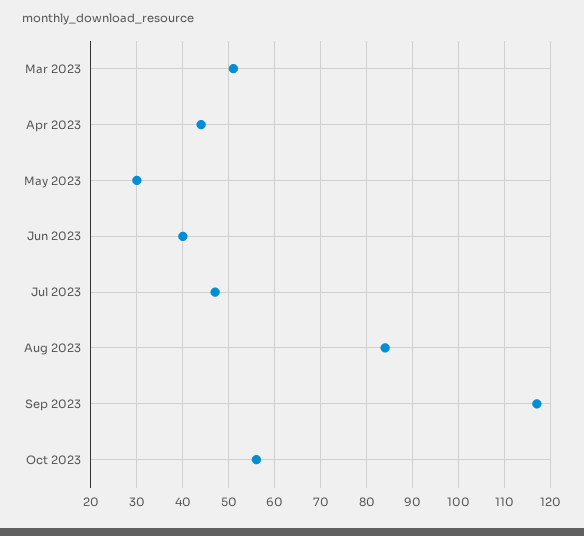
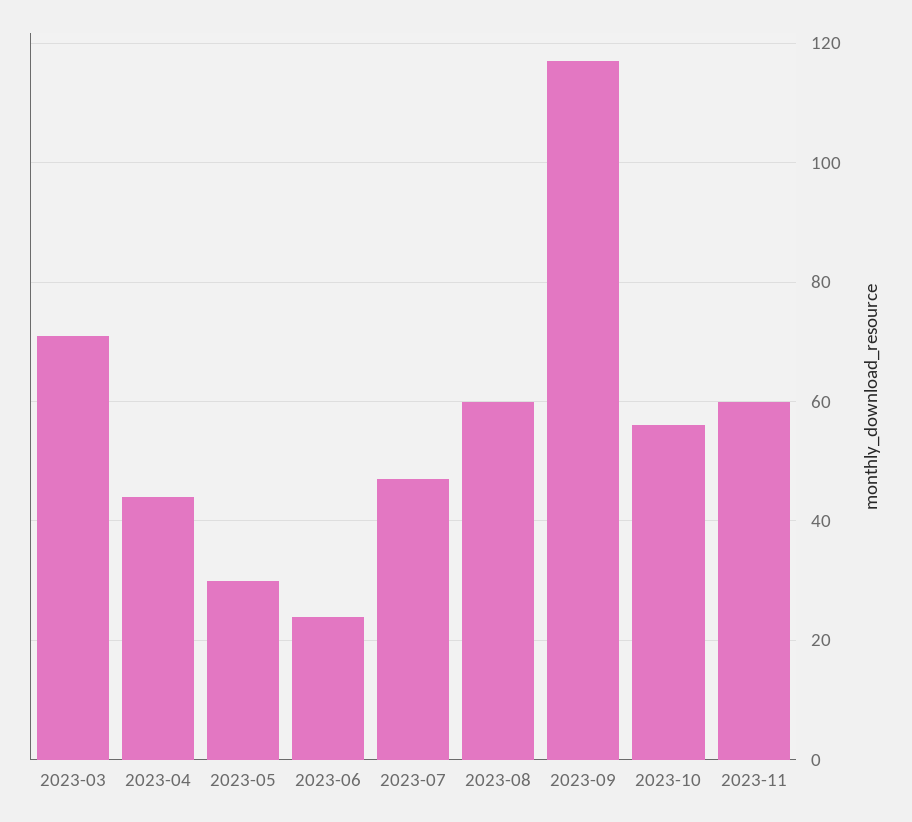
Mar 2023: 50 -> 70
Jun 2023: 40 -> 25
Aug 2023: 85 -> 60
2023-11: none -> 60

